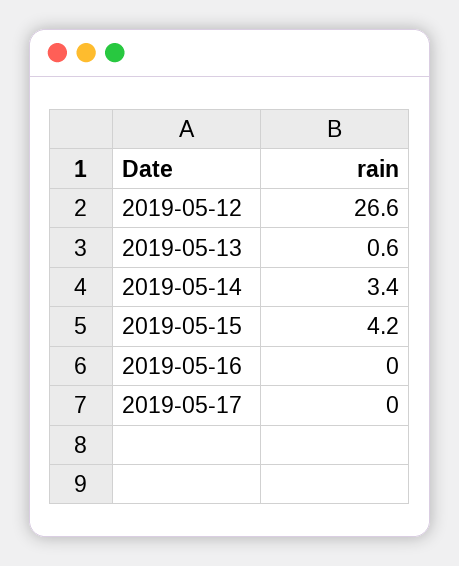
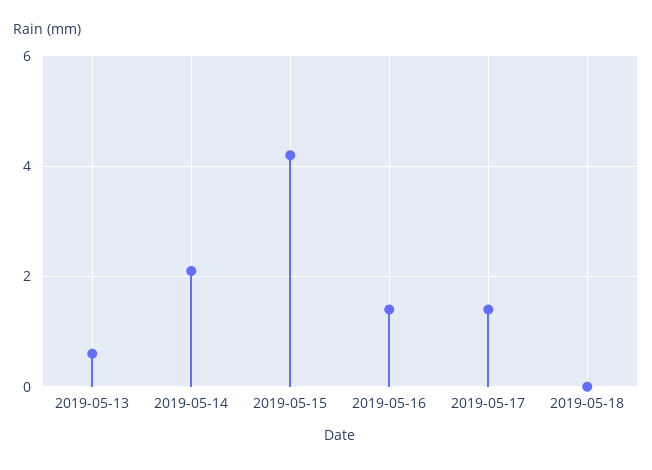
2019-05-12: 26.6 -> none
2019-05-14: 3.4 -> 2
2019-05-16: 0 -> 1.5
2019-05-17: 0 -> 1.5
2019-05-18: none -> 0

